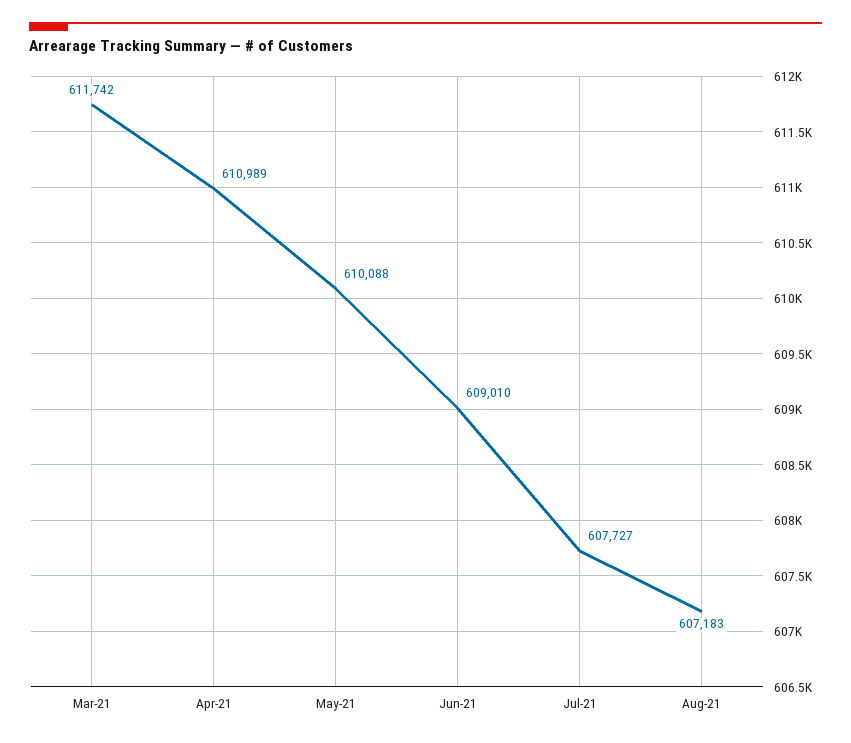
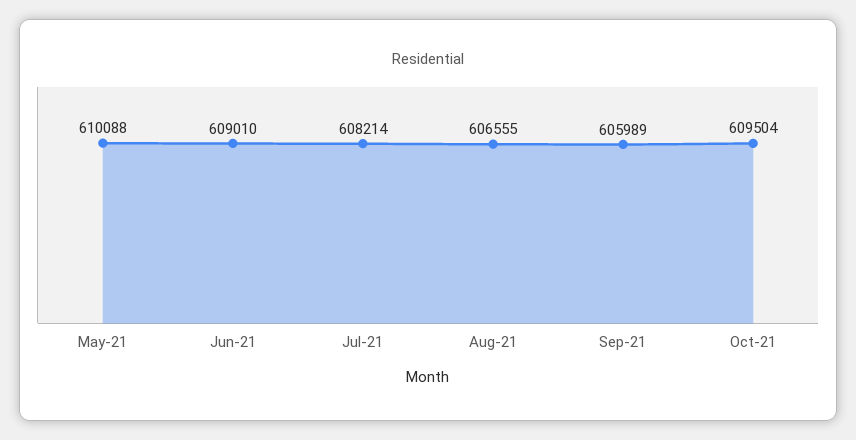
Mar-21: 611742 -> none
Apr-21: 610989 -> none
Jul-21: 607727 -> 608214
Aug-21: 607183 -> 606555
Sep-21: none -> 605989
Oct-21: none -> 609504

